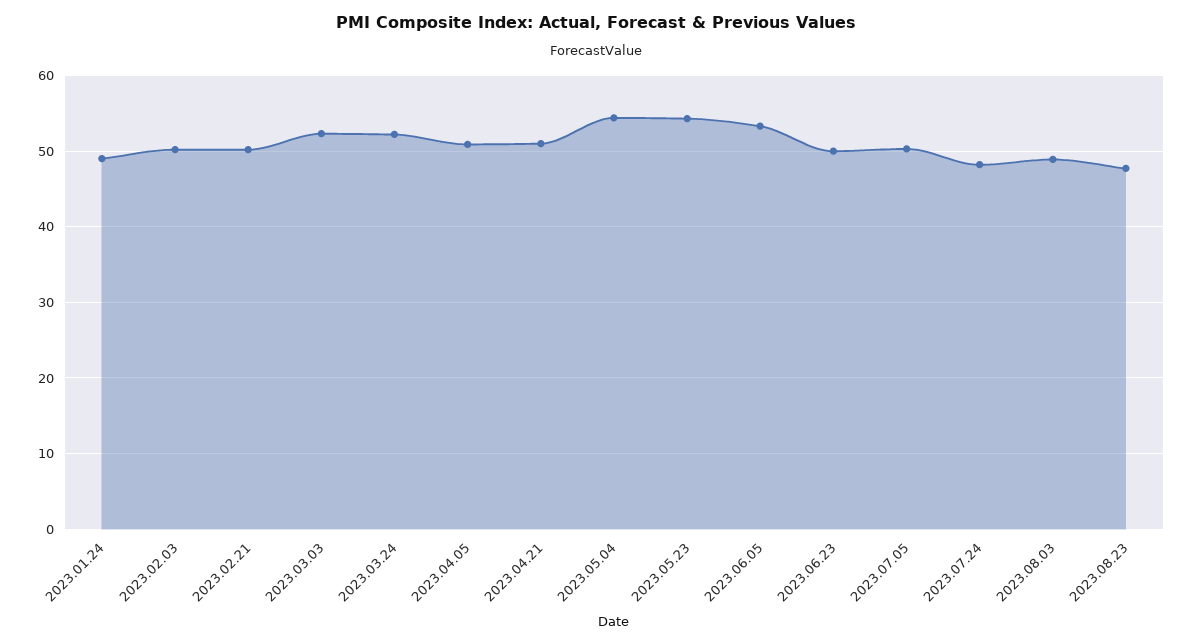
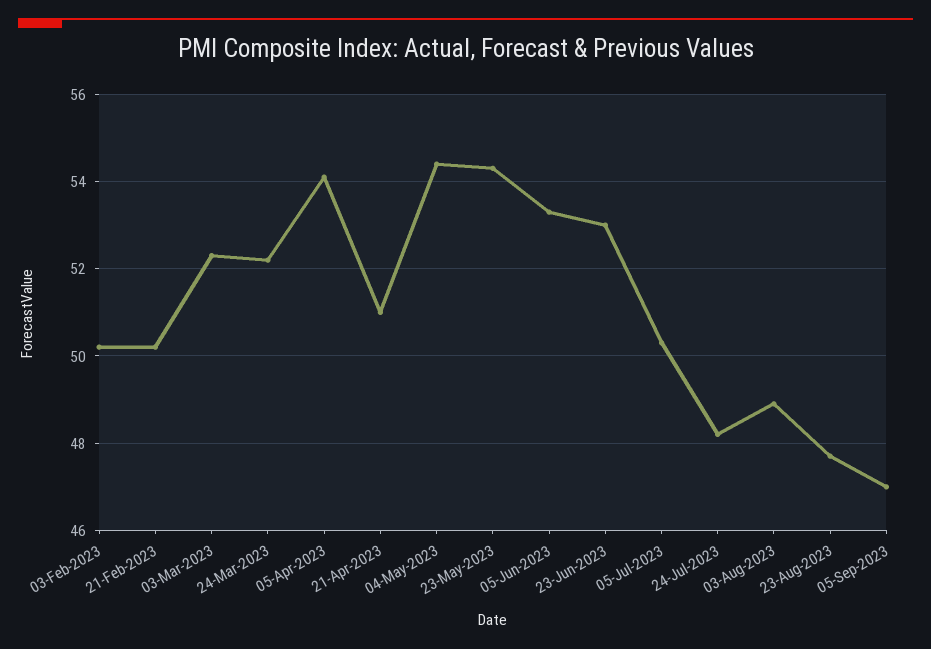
2023.01.24: 49 -> none
2023.04.05: 51 -> 54
2023.06.23: 50 -> 53
05-Sep-2023: none -> 47

